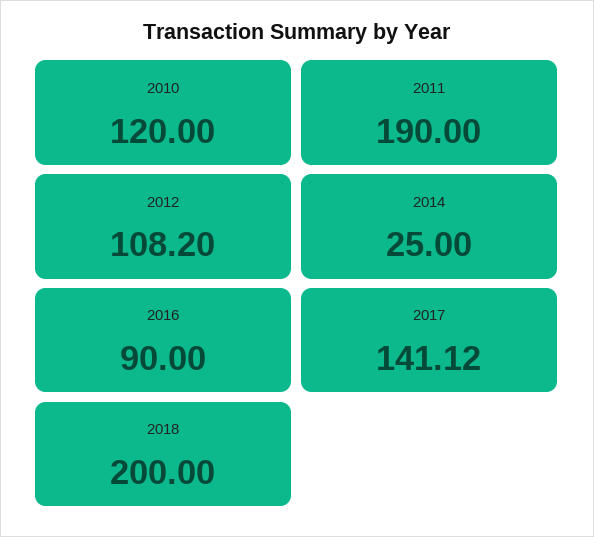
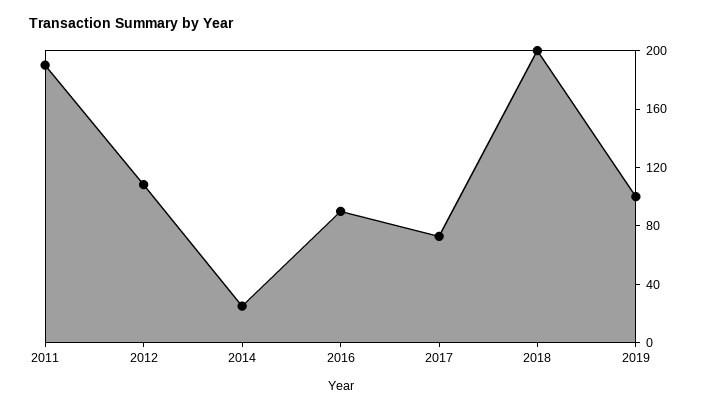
2010: 120 -> none
2017: 141.12 -> 70
2019: none -> 100

